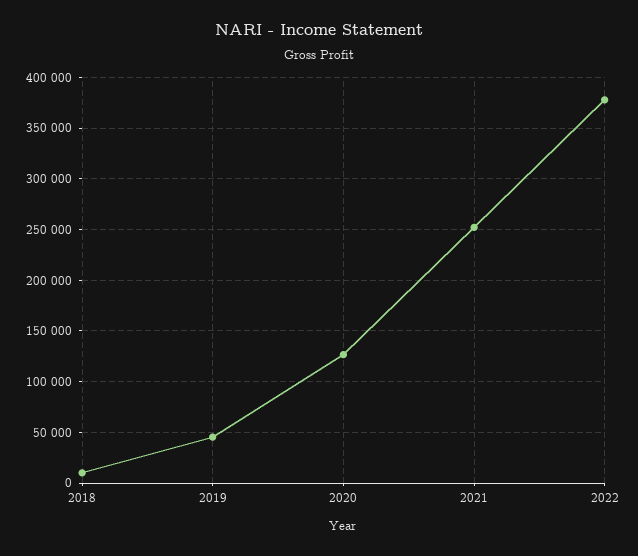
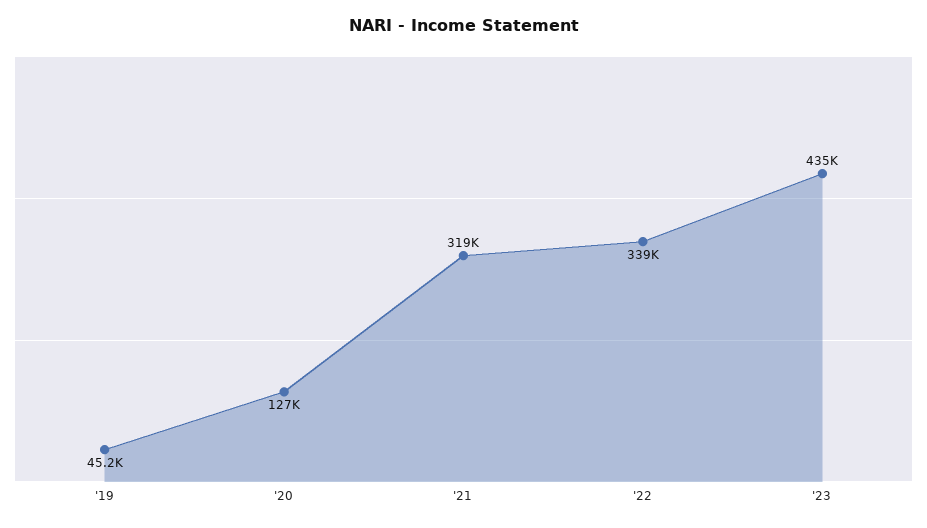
2018: 10000 -> none
2021: 250000 -> 319000
2022: 380000 -> 339000
'23: none -> 435000

